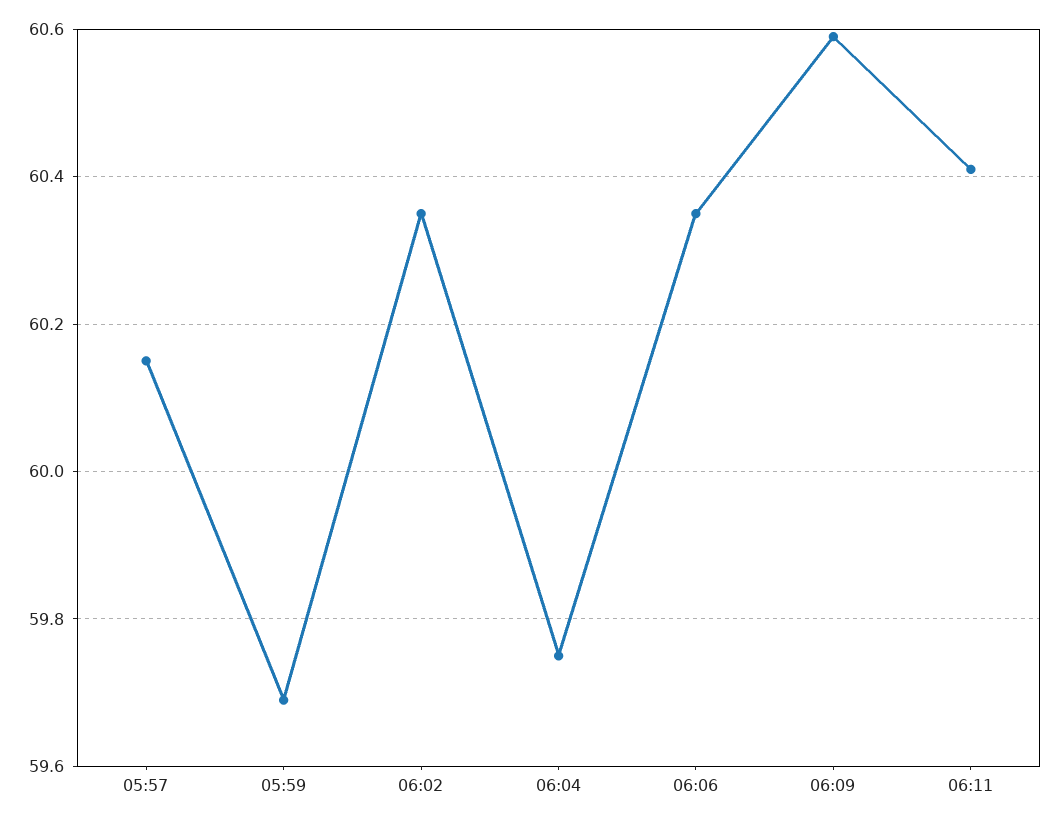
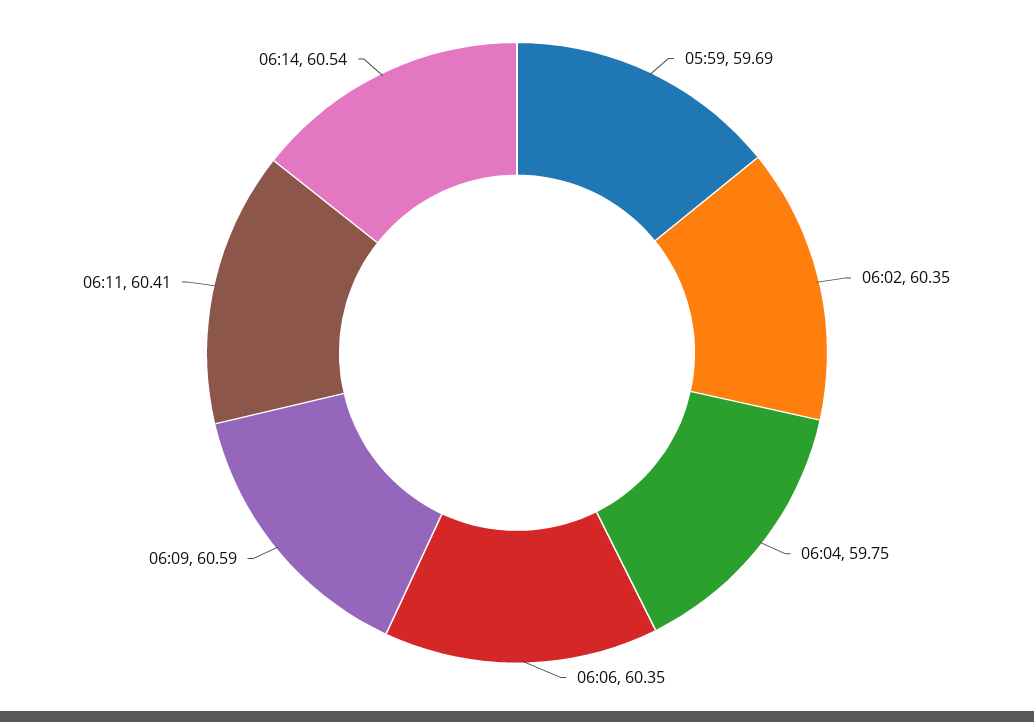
05:57: 60.15 -> none
06:14: none -> 60.54

